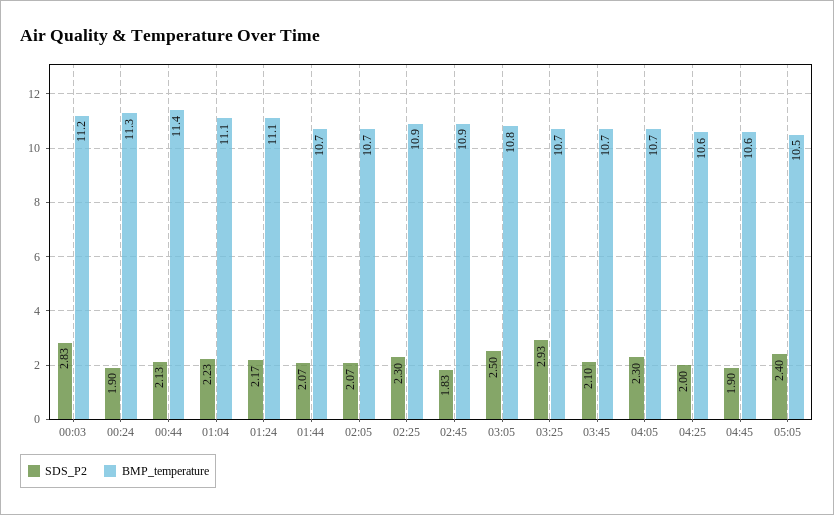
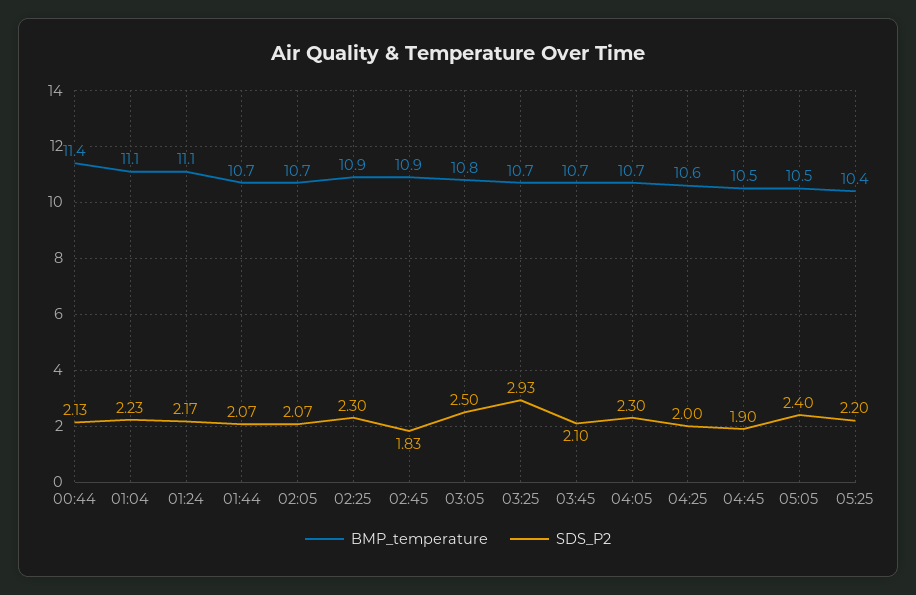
SDS_P2, 00:03: 2.83 -> none
BMP_temperature, 00:03: 11.2 -> none
SDS_P2, 00:24: 1.9 -> none
BMP_temperature, 00:24: 11.3 -> none
BMP_temperature, 04:45: 10.6 -> 10.5
BMP_temperature, 05:25: none -> 10.4
SDS_P2, 05:25: none -> 2.2

